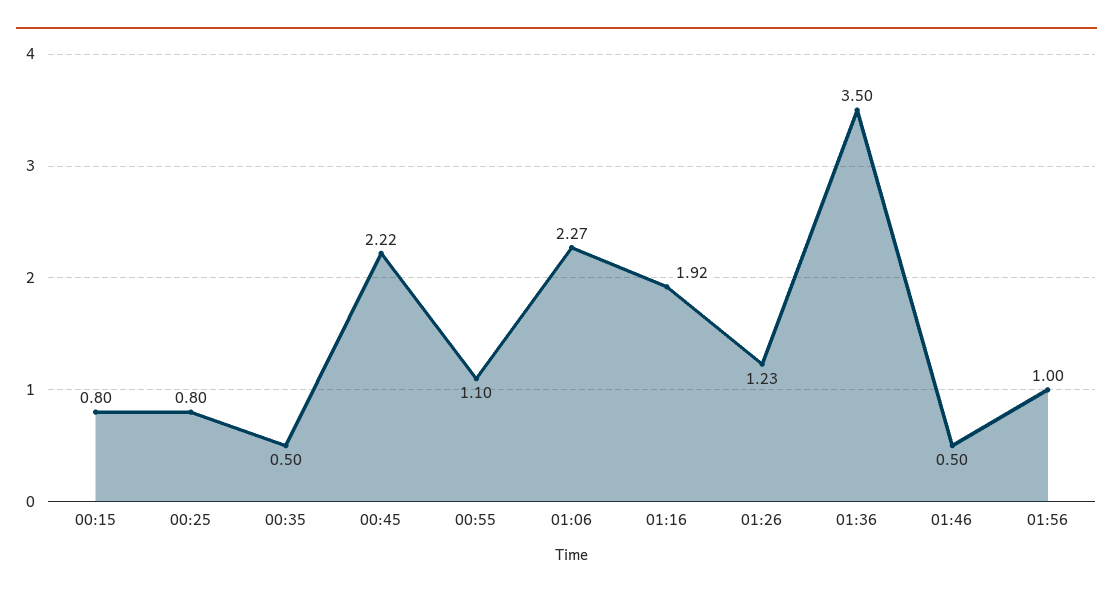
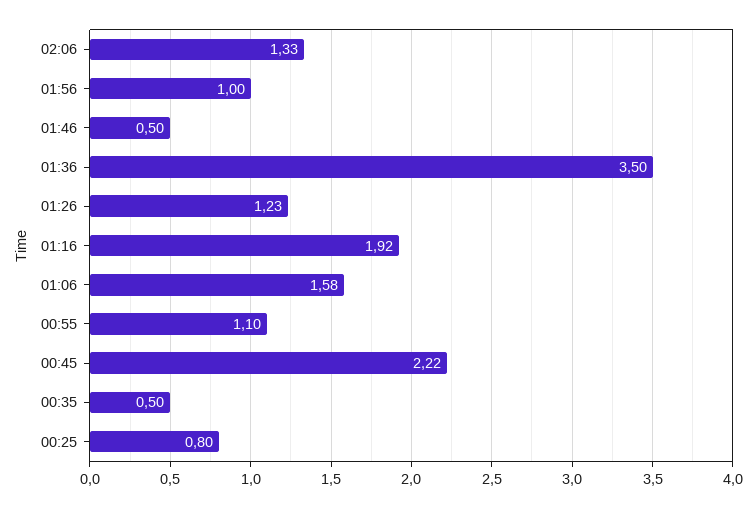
00:15: 0.8 -> none
01:06: 2.27 -> 1.58
02:06: none -> 1.33

